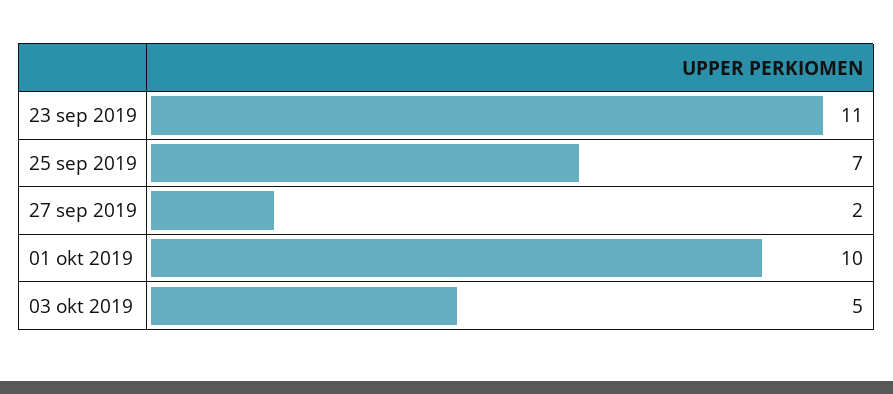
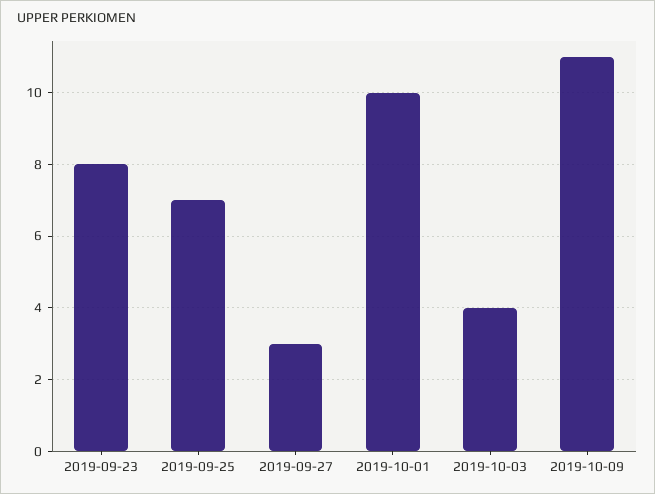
23 sep 2019: 11 -> 8
27 sep 2019: 2 -> 3
03 okt 2019: 5 -> 4
2019-10-09: none -> 11

